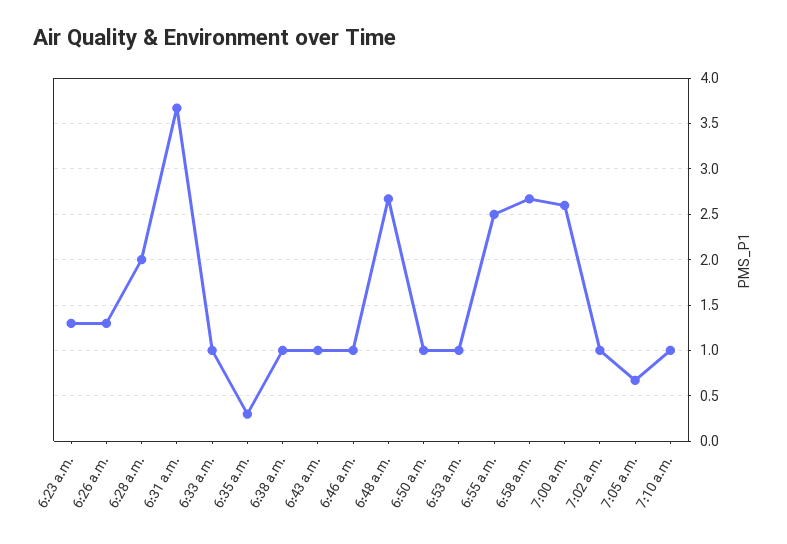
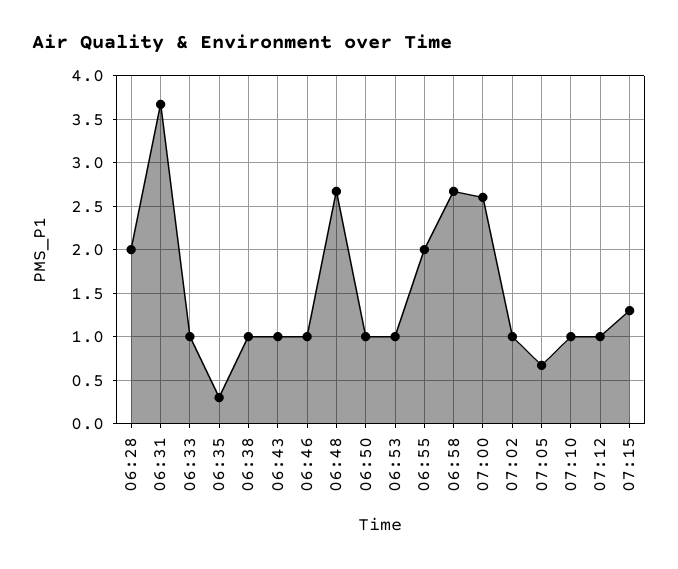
6:23 a.m.: 1.3 -> none
6:26 a.m.: 1.3 -> none
6:55 a.m.: 2.5 -> 2
07:12: none -> 1
07:15: none -> 1.3

